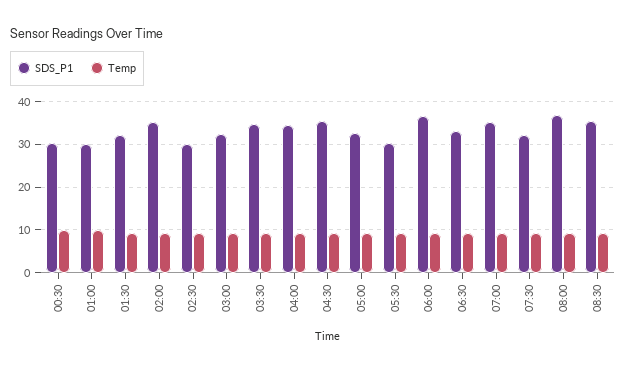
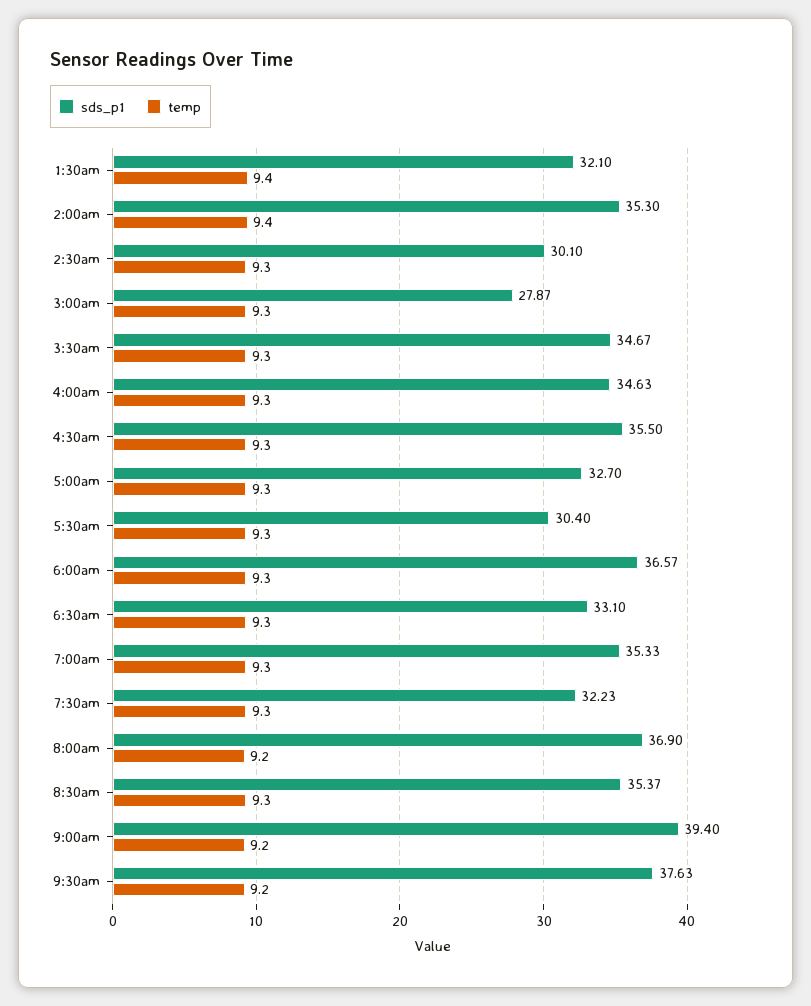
SDS_P1, 00:30: 30 -> none
Temp, 00:30: 10 -> none
SDS_P1, 01:00: 30 -> none
Temp, 01:00: 10 -> none
SDS_P1, 03:00: 32 -> 27.87
SDS_P1, 9:00am: none -> 39.4
Temp, 9:00am: none -> 9.2
SDS_P1, 9:30am: none -> 37.63
Temp, 9:30am: none -> 9.2

